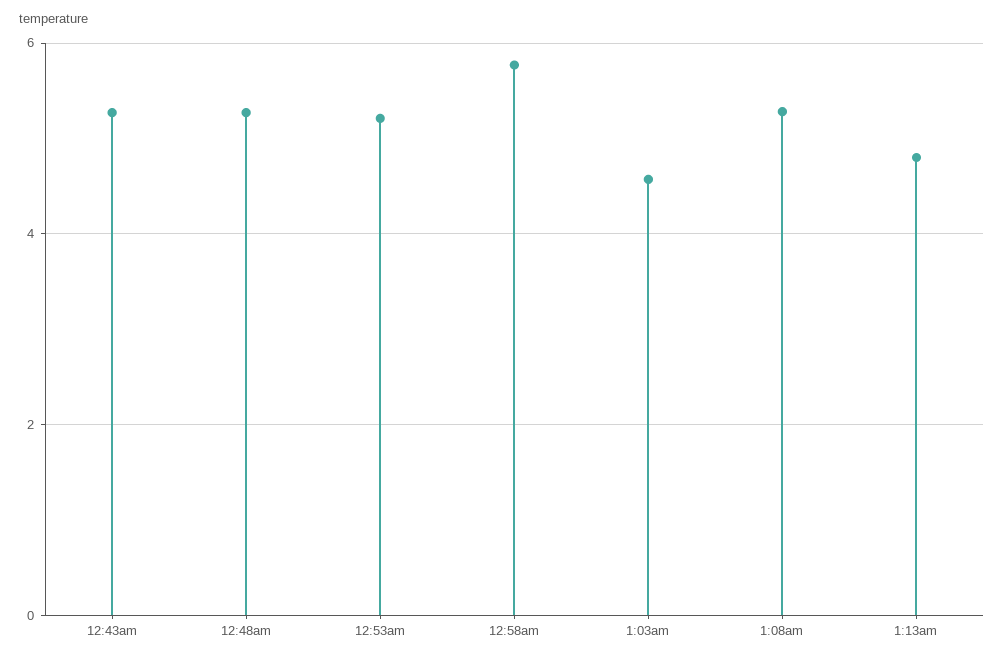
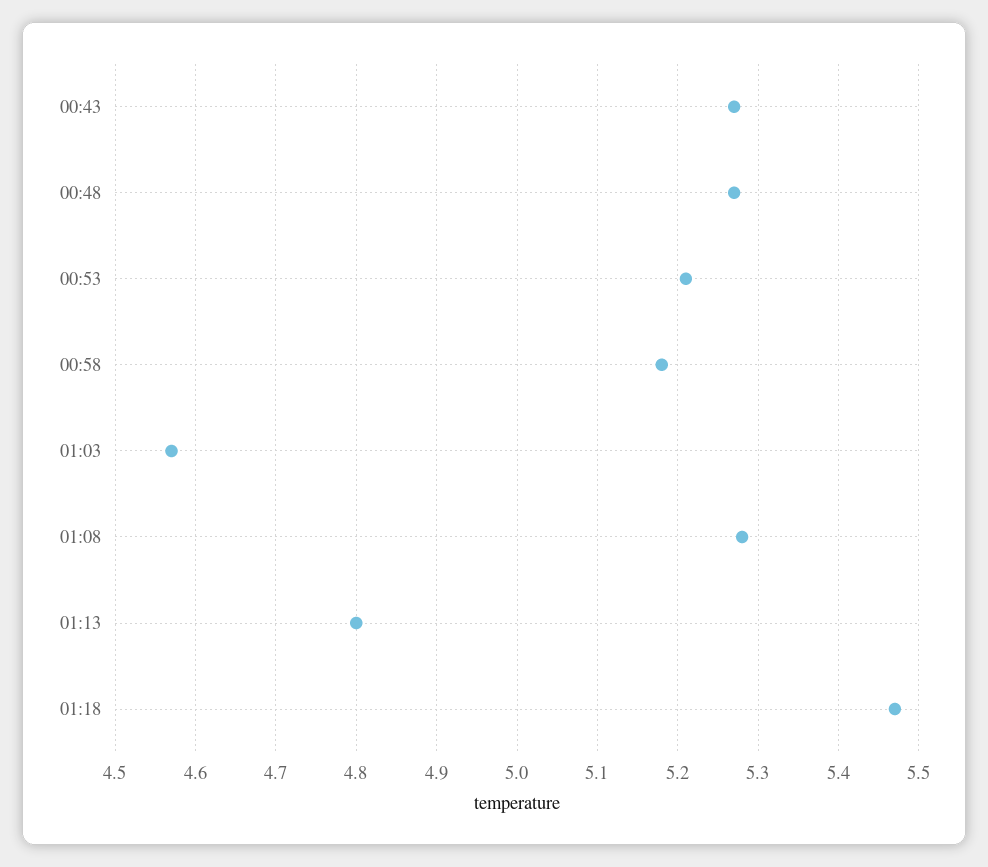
12:58am: 5.8 -> 5.18
01:18: none -> 5.47

